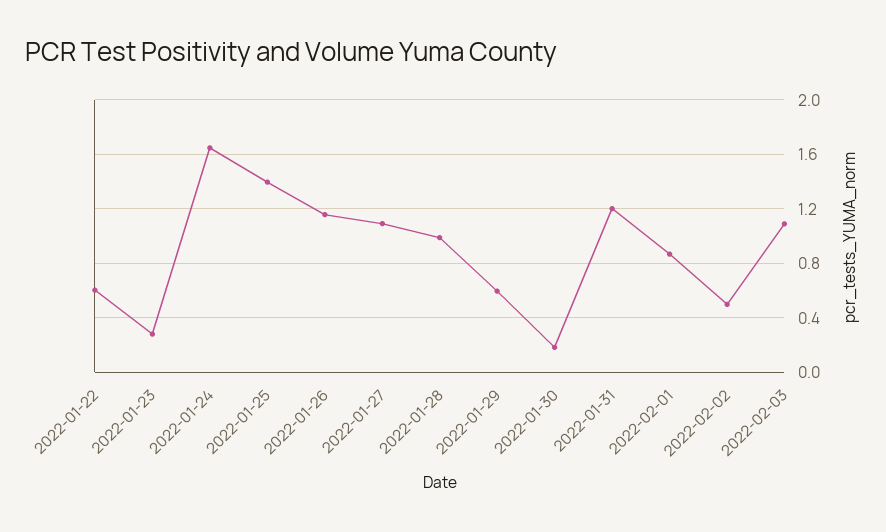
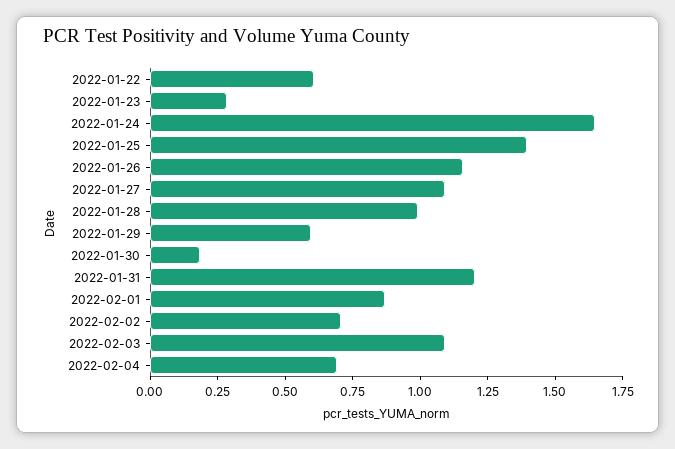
2022-02-02: 0.5 -> 0.7
2022-02-04: none -> 0.7

